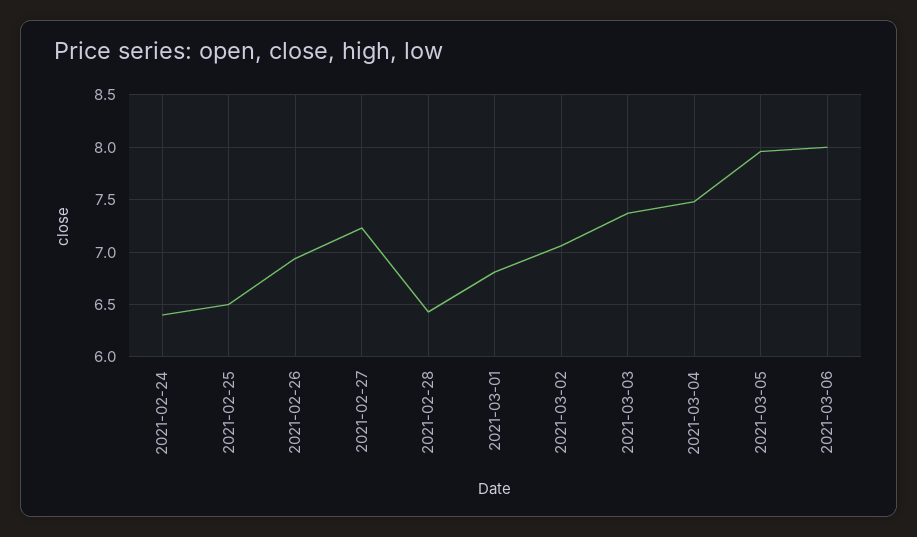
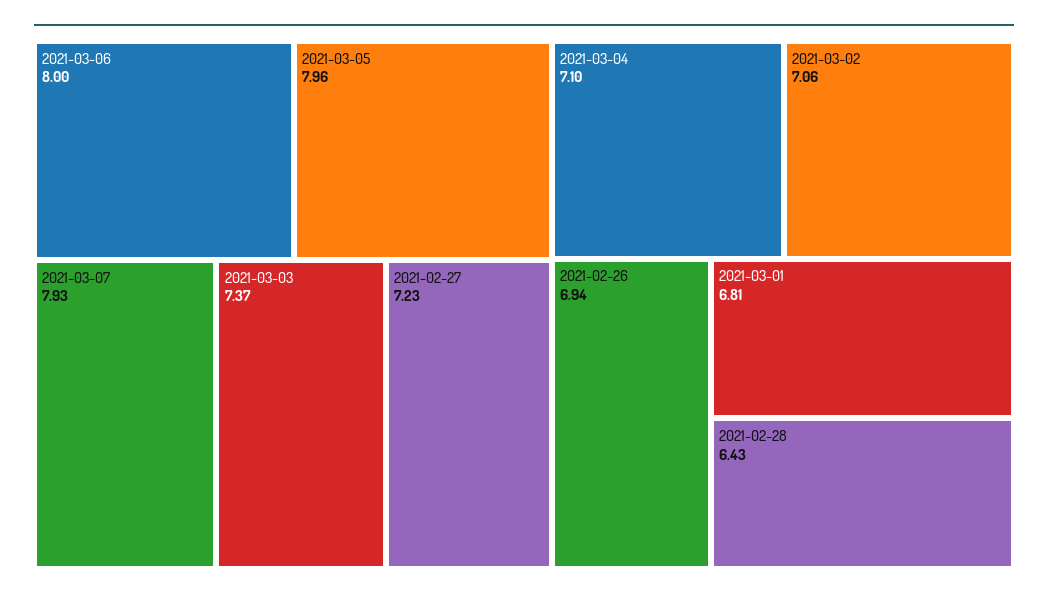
2021-02-24: 6.4 -> none
2021-02-25: 6.5 -> none
2021-03-04: 7.5 -> 7.1
2021-03-07: none -> 7.93

